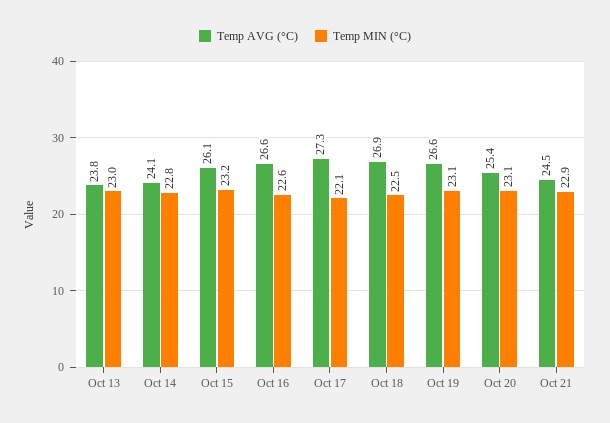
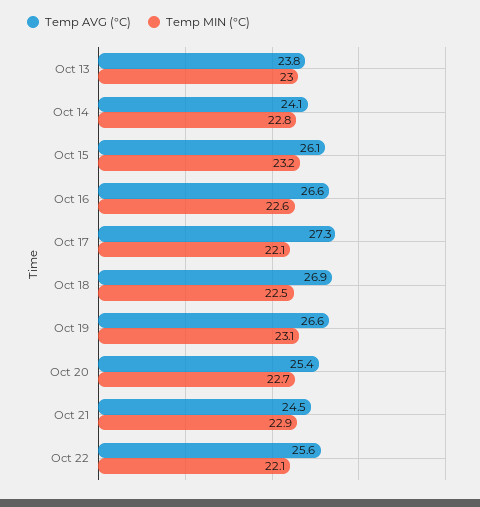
Temp MIN (°C), Oct 20: 23.1 -> 22.7
Temp AVG (°C), Oct 22: none -> 25.6
Temp MIN (°C), Oct 22: none -> 22.1

